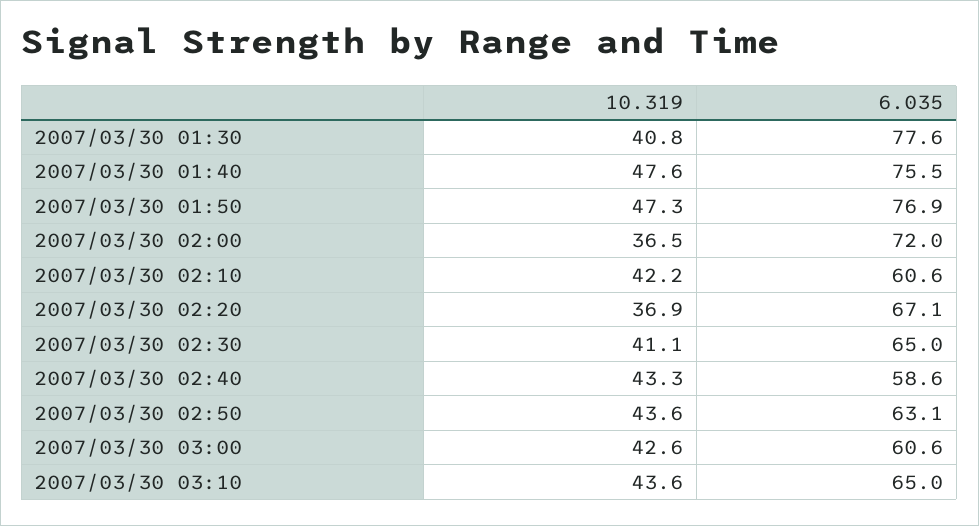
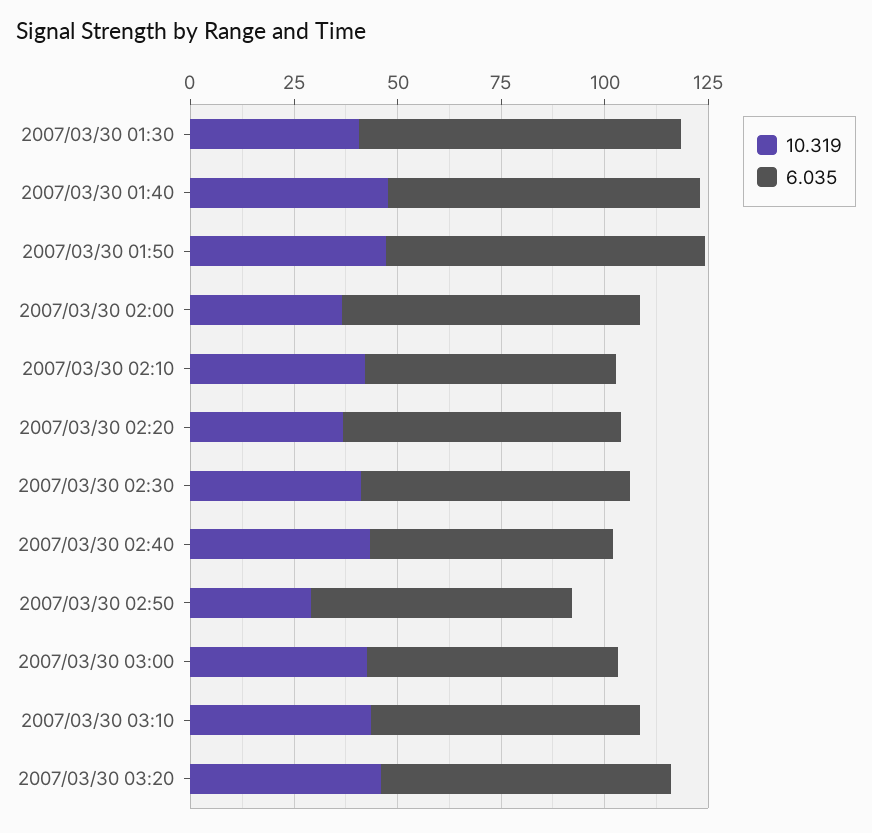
10.319, 2007/03/30 02:50: 43.6 -> 30
10.319, 2007/03/30 03:20: none -> 45
6.035, 2007/03/30 03:20: none -> 70

